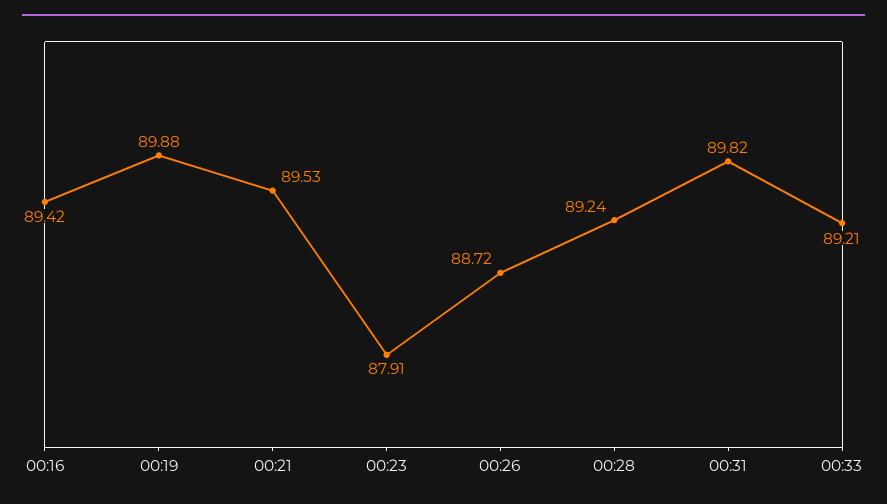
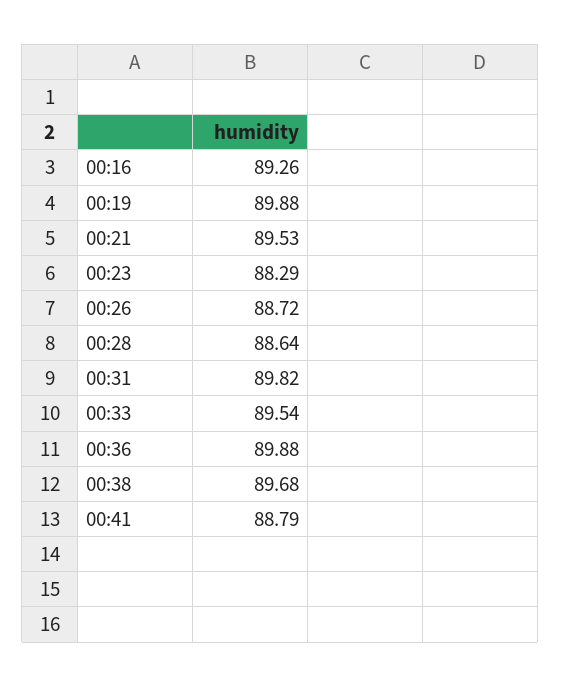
00:16: 89.42 -> 89.26
00:23: 87.91 -> 88.29
00:28: 89.24 -> 88.64
00:33: 89.21 -> 89.54
00:36: none -> 89.88
00:38: none -> 89.68
00:41: none -> 88.79

